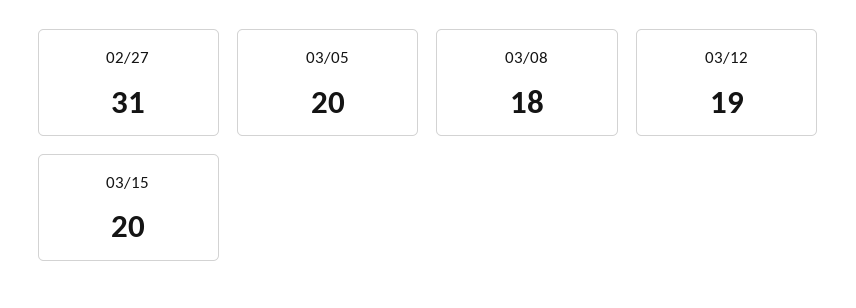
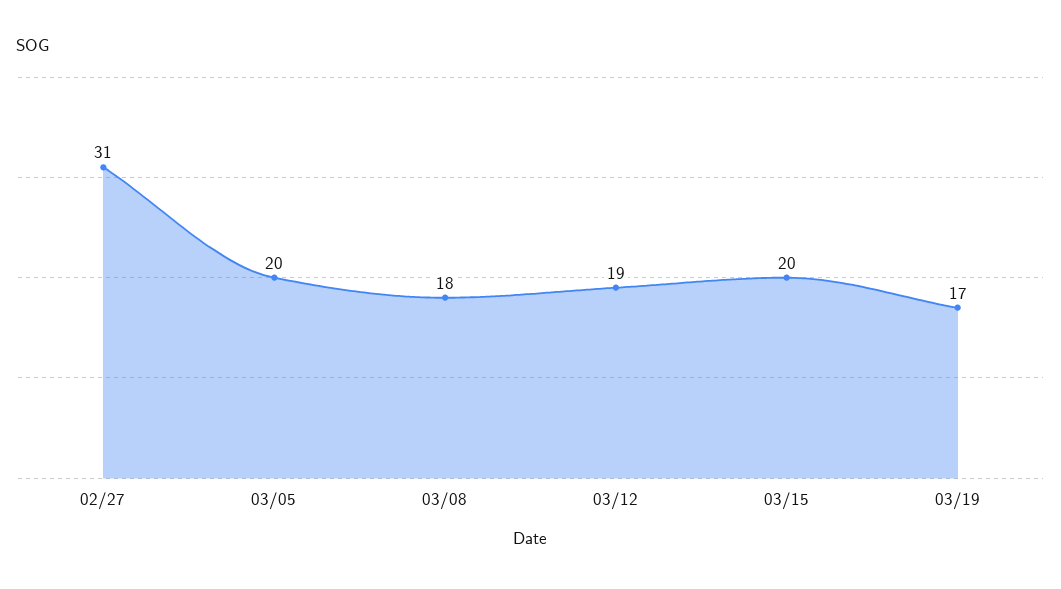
03/19: none -> 17

